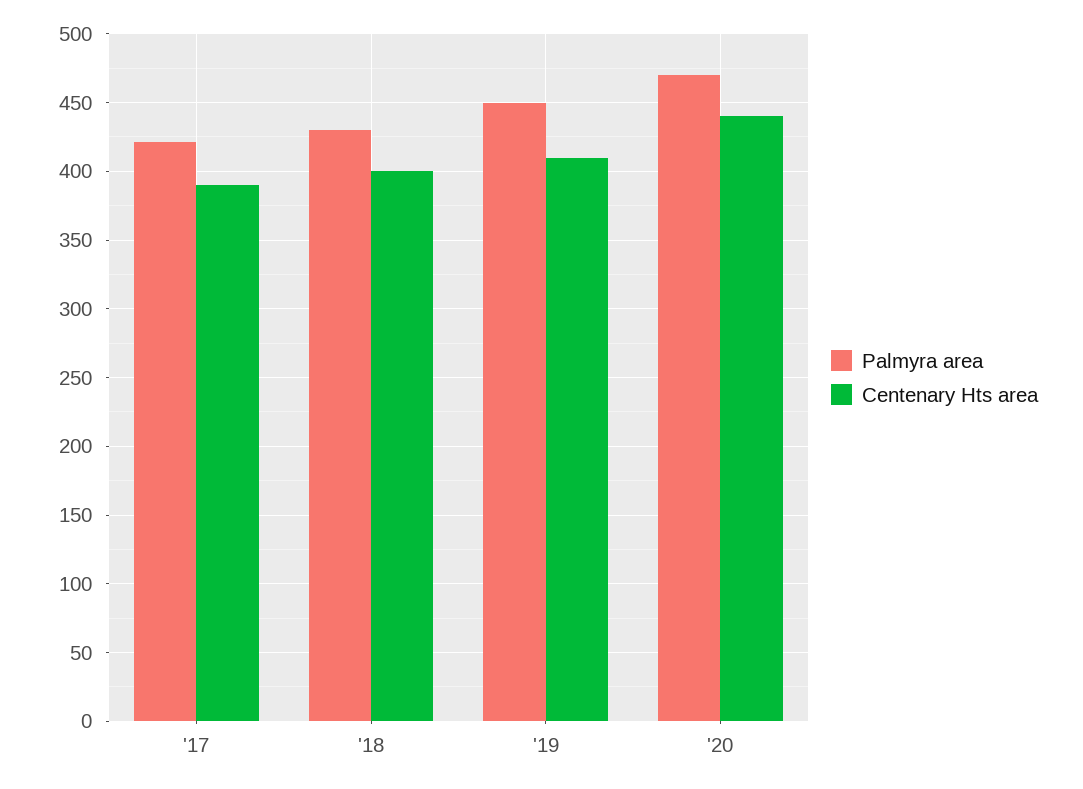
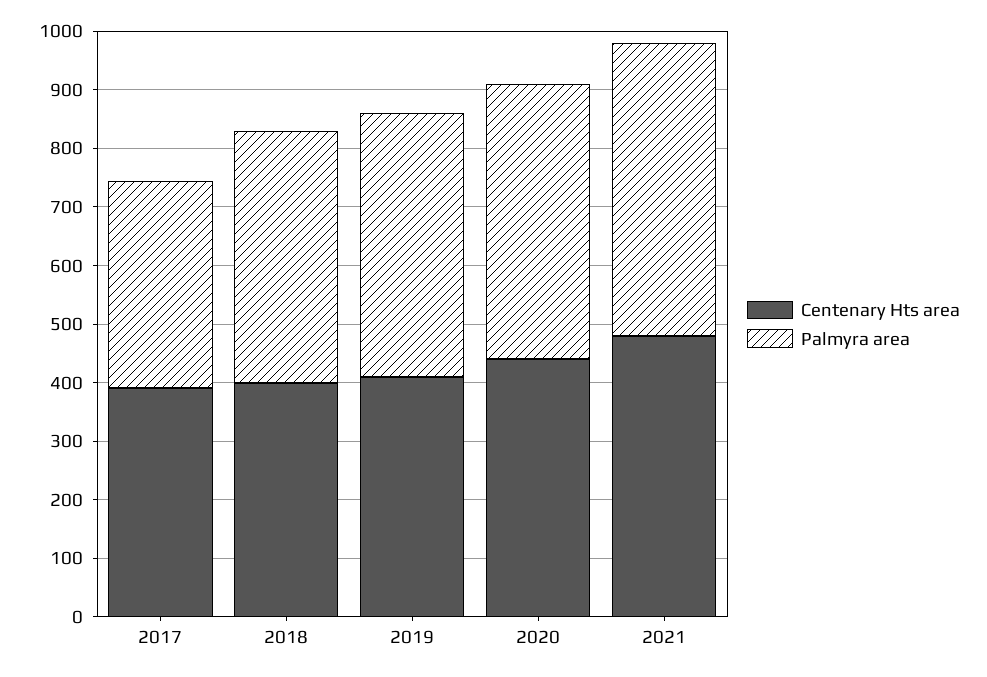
Palmyra area, '17: 420 -> 360
Centenary Hts area, 2021: none -> 480
Palmyra area, 2021: none -> 500

